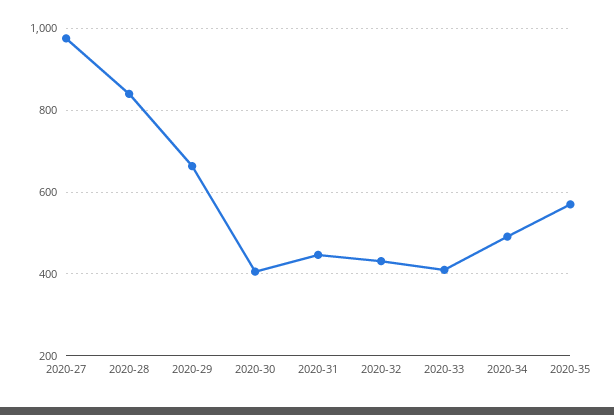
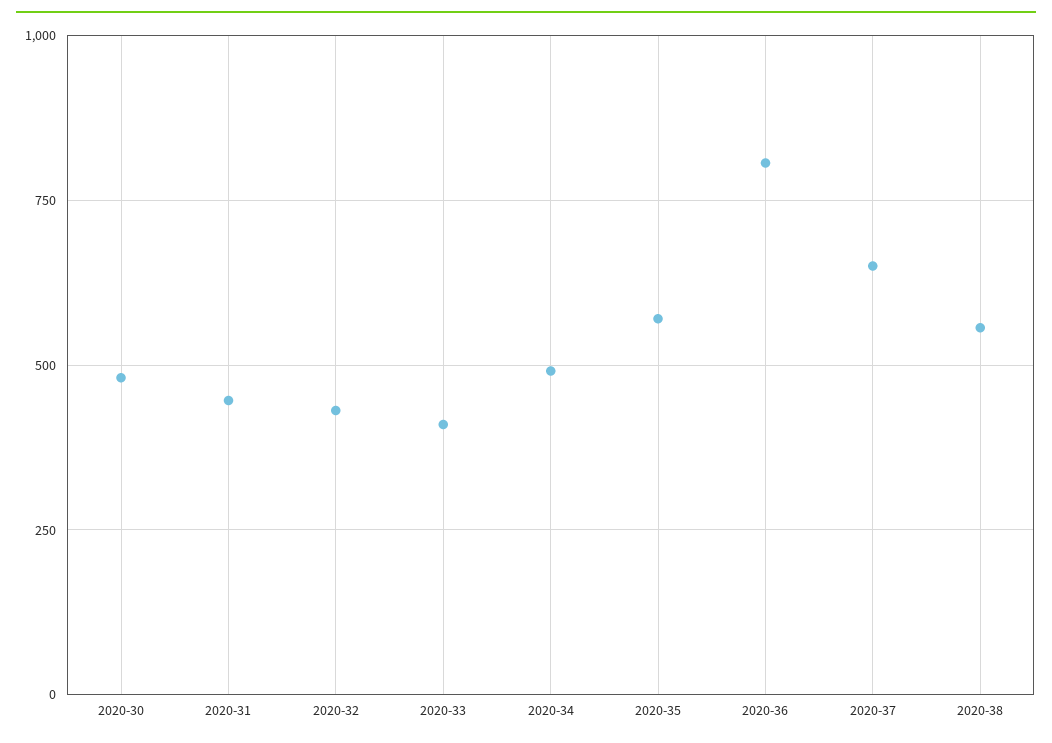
2020-27: 980 -> none
2020-28: 840 -> none
2020-29: 660 -> none
2020-30: 400 -> 475
2020-36: none -> 800
2020-37: none -> 650
2020-38: none -> 550

